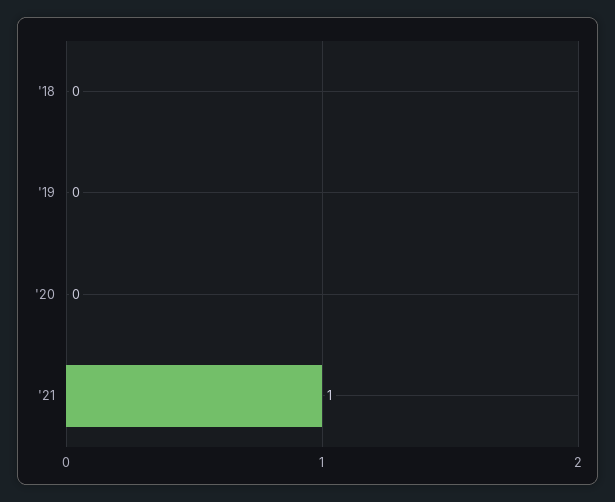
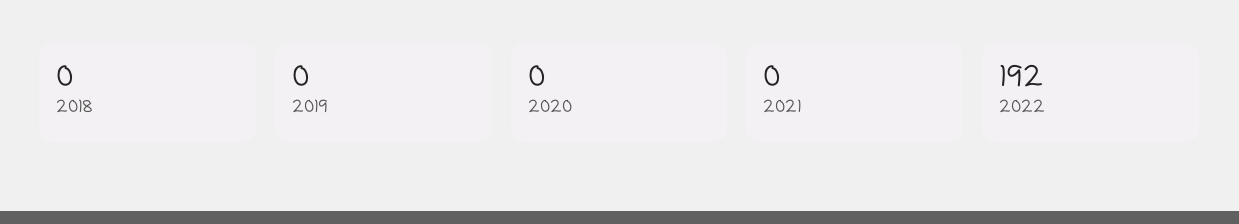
'21: 1 -> 0
2022: none -> 192

